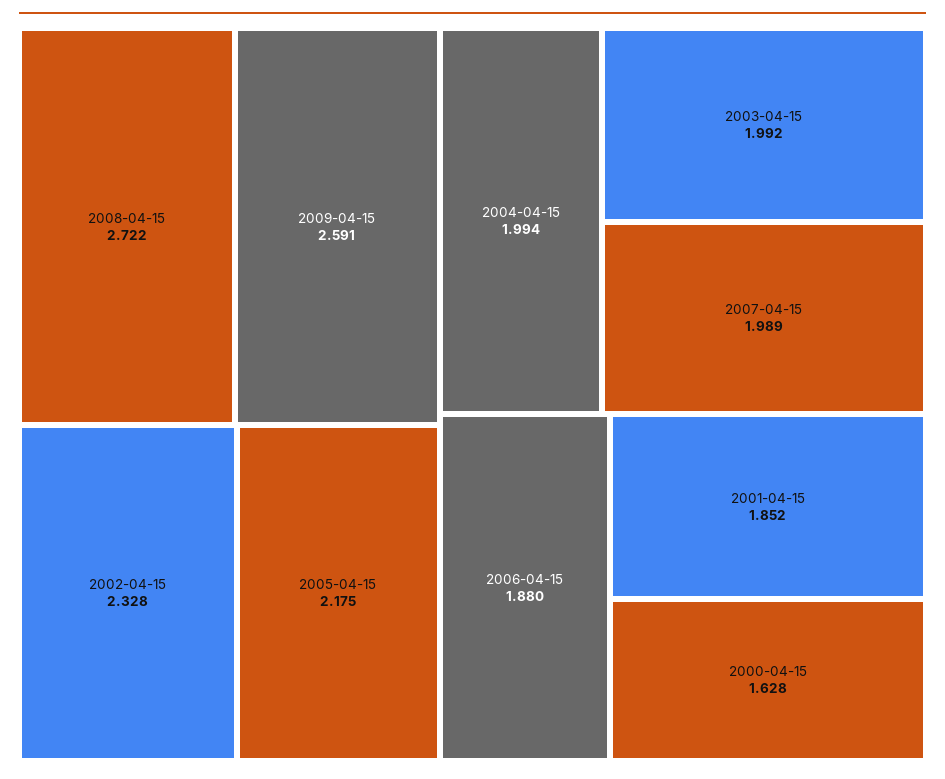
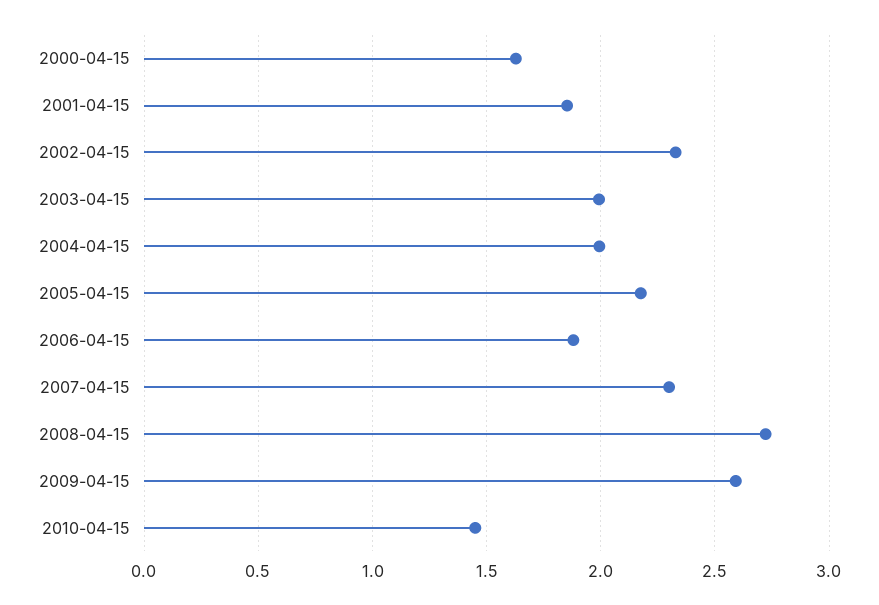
2007-04-15: 1.989 -> 2.3
2010-04-15: none -> 1.45

